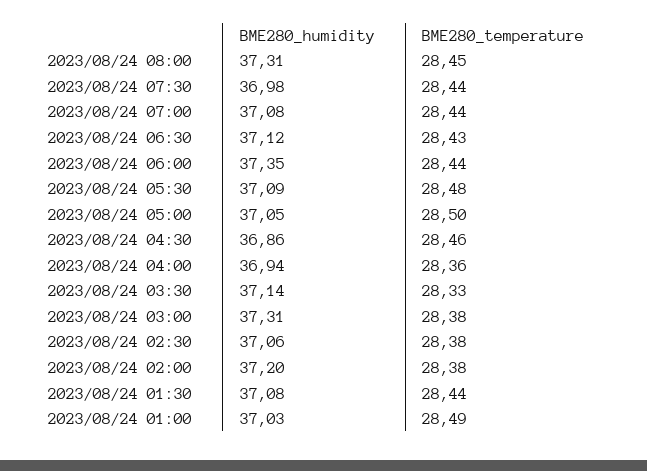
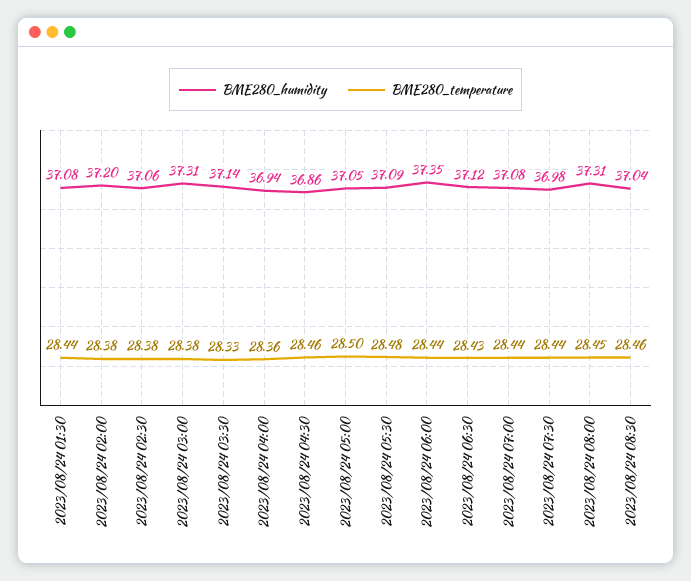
BME280_humidity, 2023/08/24 01:00: 37.03 -> none
BME280_temperature, 2023/08/24 01:00: 28.49 -> none
BME280_humidity, 2023/08/24 08:30: none -> 37.04
BME280_temperature, 2023/08/24 08:30: none -> 28.46

